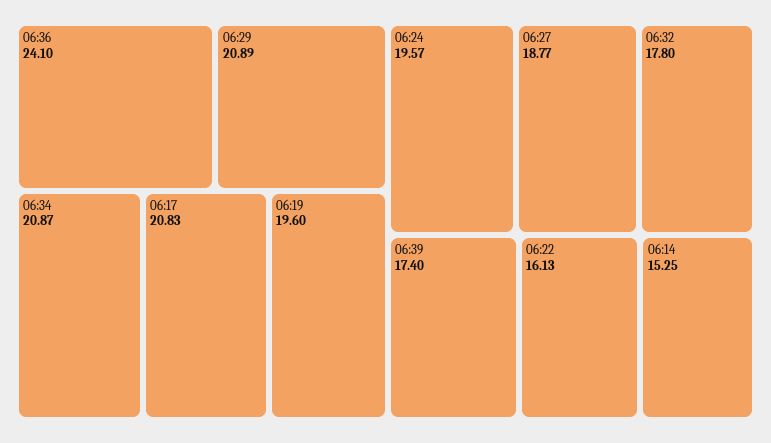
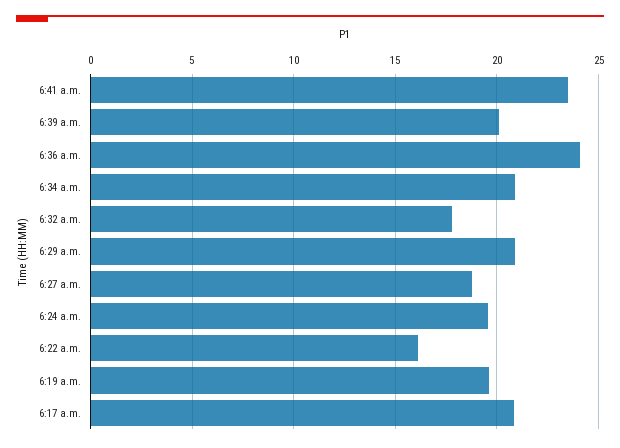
06:39: 17.4 -> 20
06:14: 15.25 -> none
6:41 a.m.: none -> 23.5

